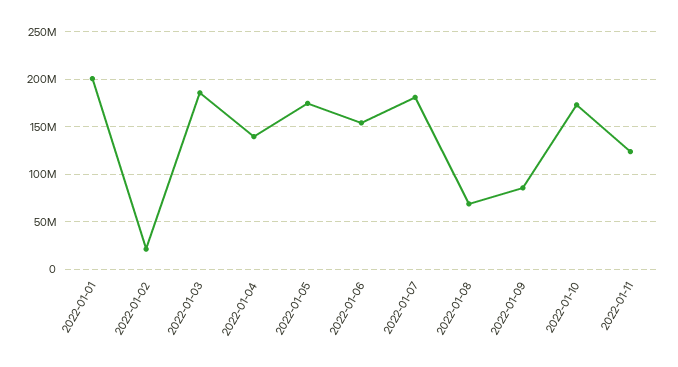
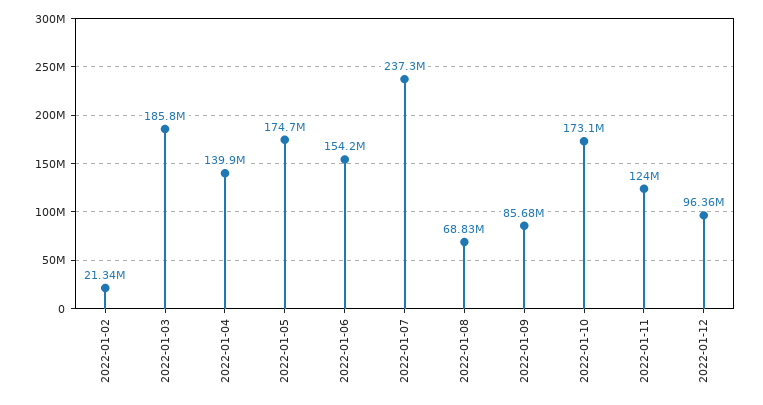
2022-01-01: 200000000 -> none
2022-01-07: 180000000 -> 237300000
2022-01-12: none -> 96360000

